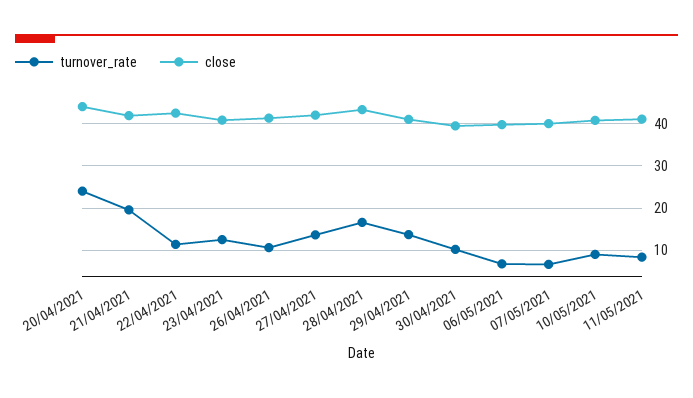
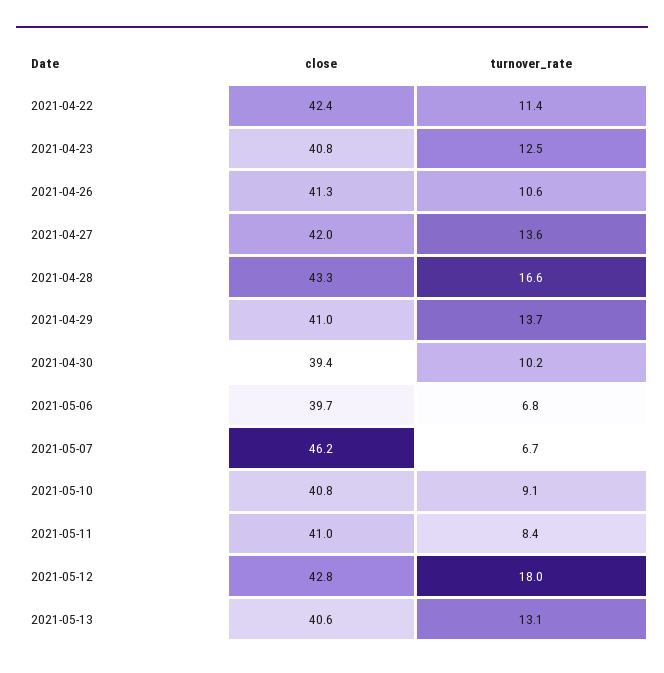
turnover_rate, 20/04/2021: 24 -> none
close, 20/04/2021: 44 -> none
turnover_rate, 21/04/2021: 20 -> none
close, 21/04/2021: 42 -> none
close, 07/05/2021: 40 -> 46.2
close, 2021-05-12: none -> 42.8
turnover_rate, 2021-05-12: none -> 18
close, 2021-05-13: none -> 40.6
turnover_rate, 2021-05-13: none -> 13.1

